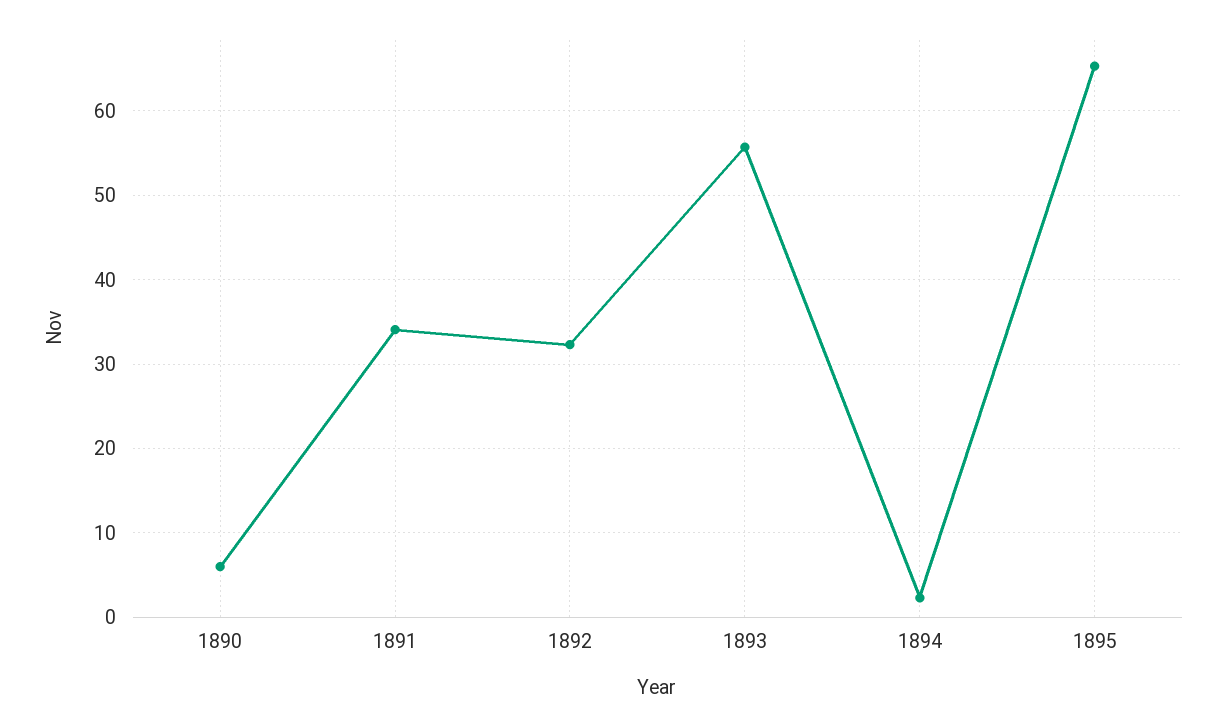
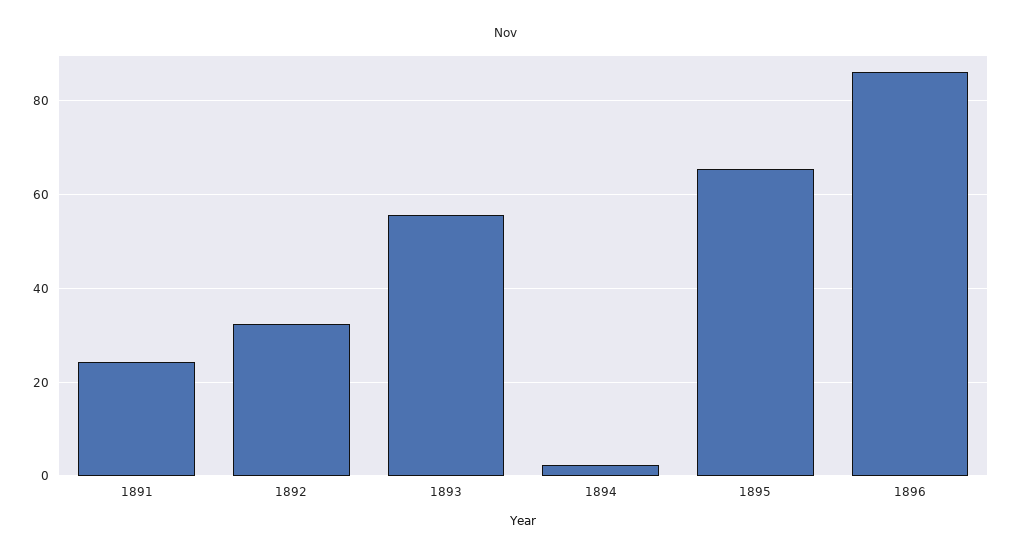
1890: 6 -> none
1891: 34 -> 24
1896: none -> 86

